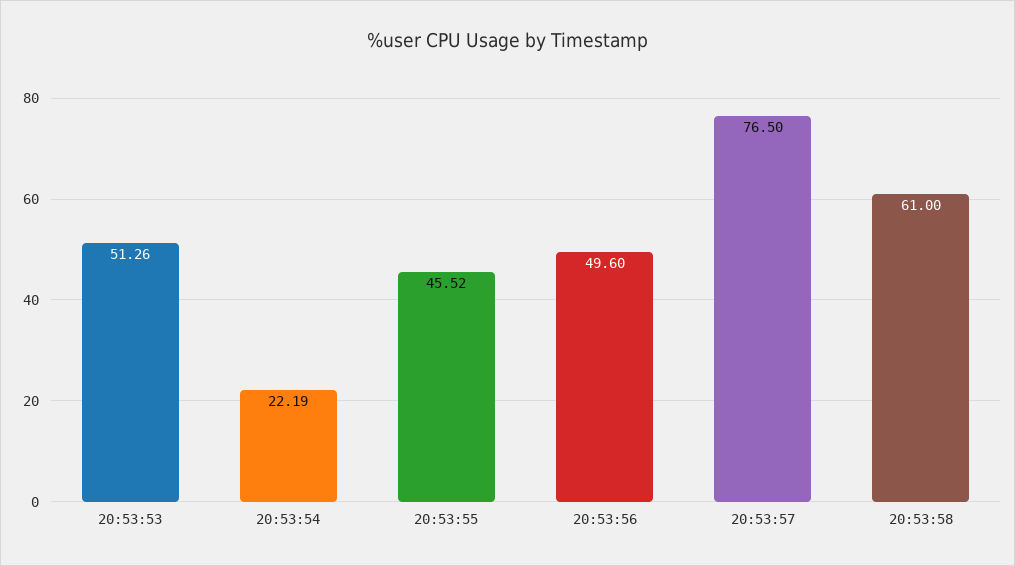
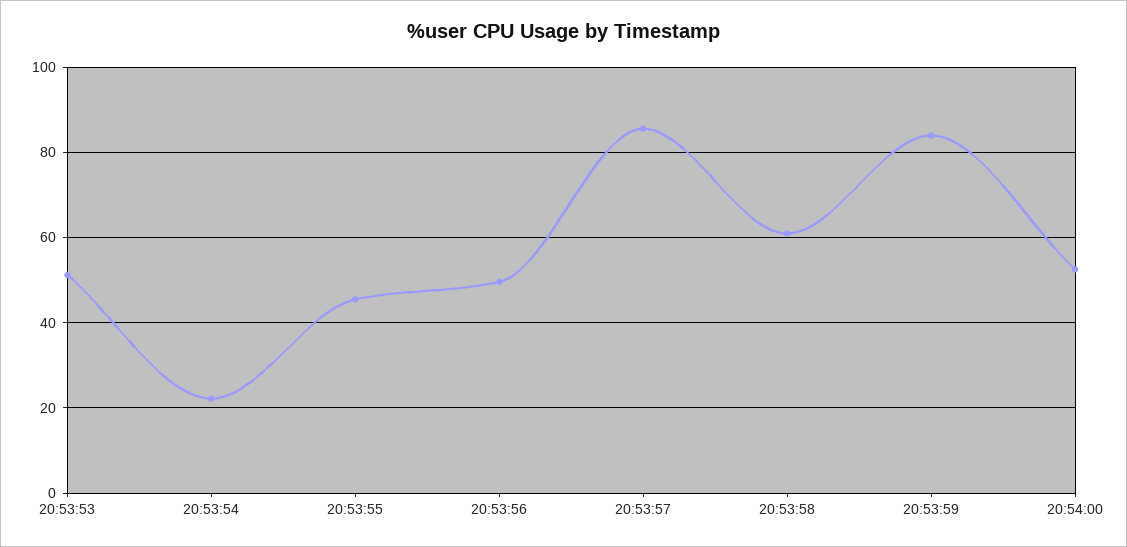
20:53:57: 76.5 -> 86
20:53:59: none -> 84
20:54:00: none -> 52

